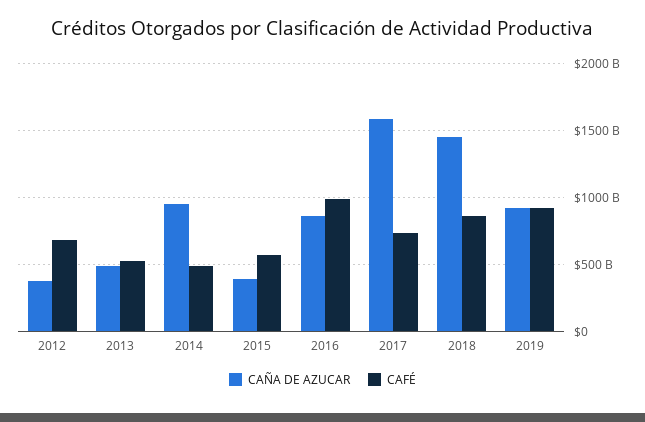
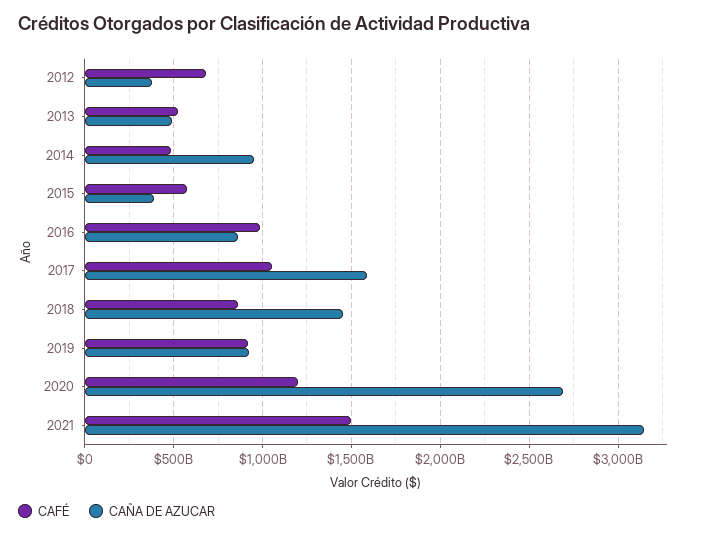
CAFÉ, 2017: 750000000000 -> 1050000000000
CAFÉ, 2020: none -> 1200000000000
CAÑA DE AZUCAR, 2020: none -> 2700000000000
CAFÉ, 2021: none -> 1500000000000
CAÑA DE AZUCAR, 2021: none -> 3150000000000

